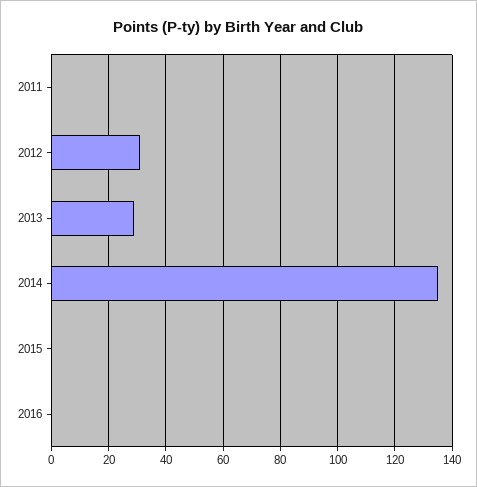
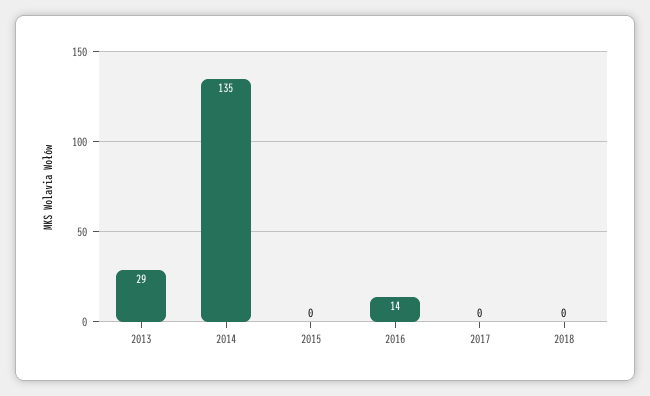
2011: 0 -> none
2012: 30 -> none
2016: 0 -> 14
2017: none -> 0
2018: none -> 0

